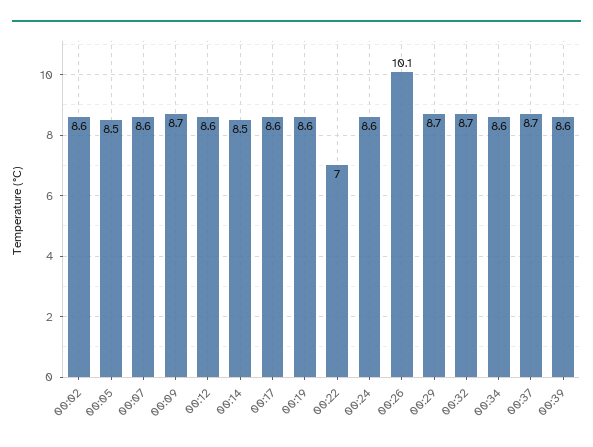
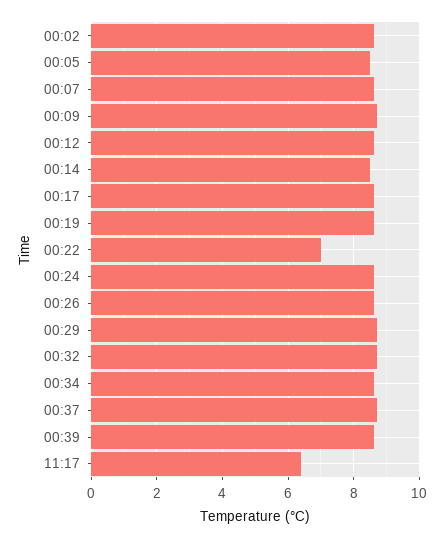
00:26: 10.1 -> 8.5
11:17: none -> 6.5

